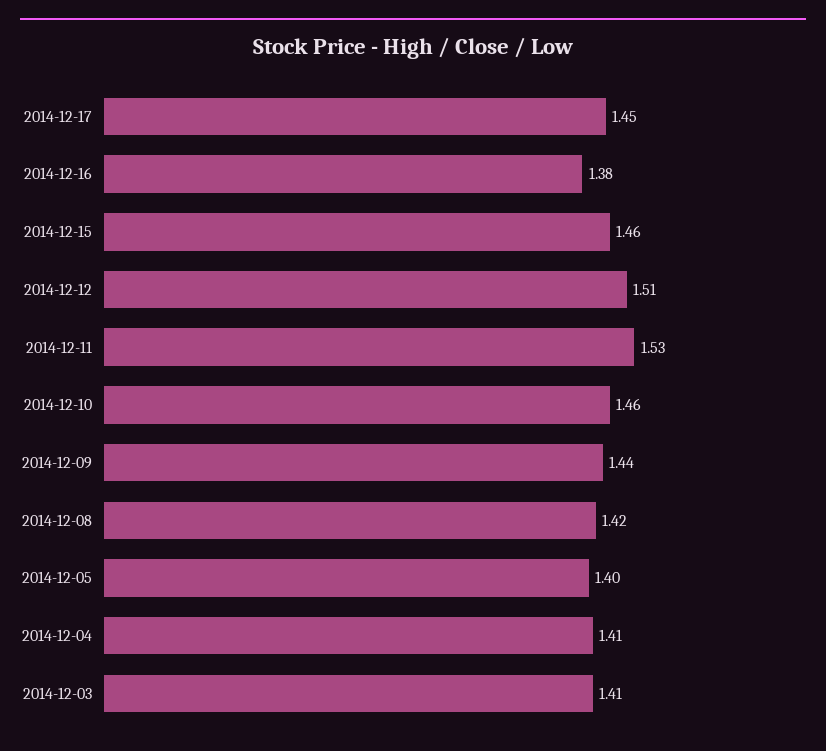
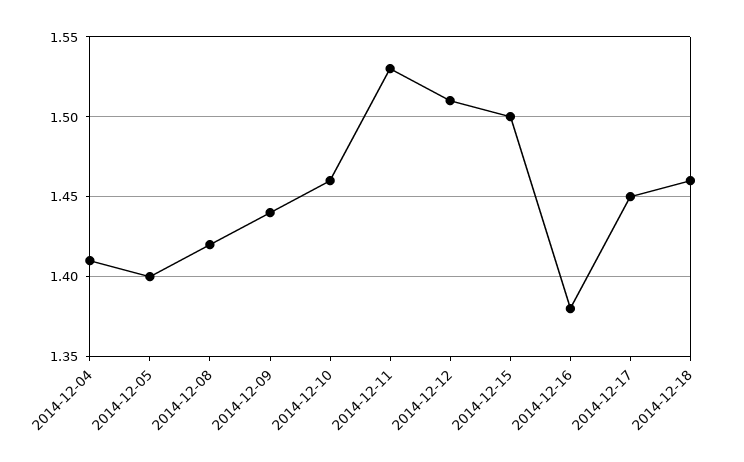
2014-12-15: 1.46 -> 1.5
2014-12-03: 1.41 -> none
2014-12-18: none -> 1.46

